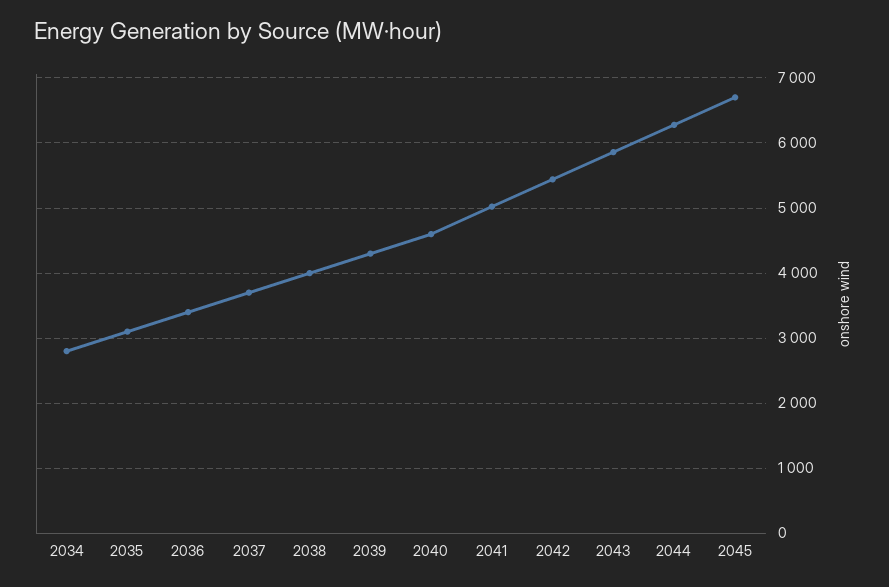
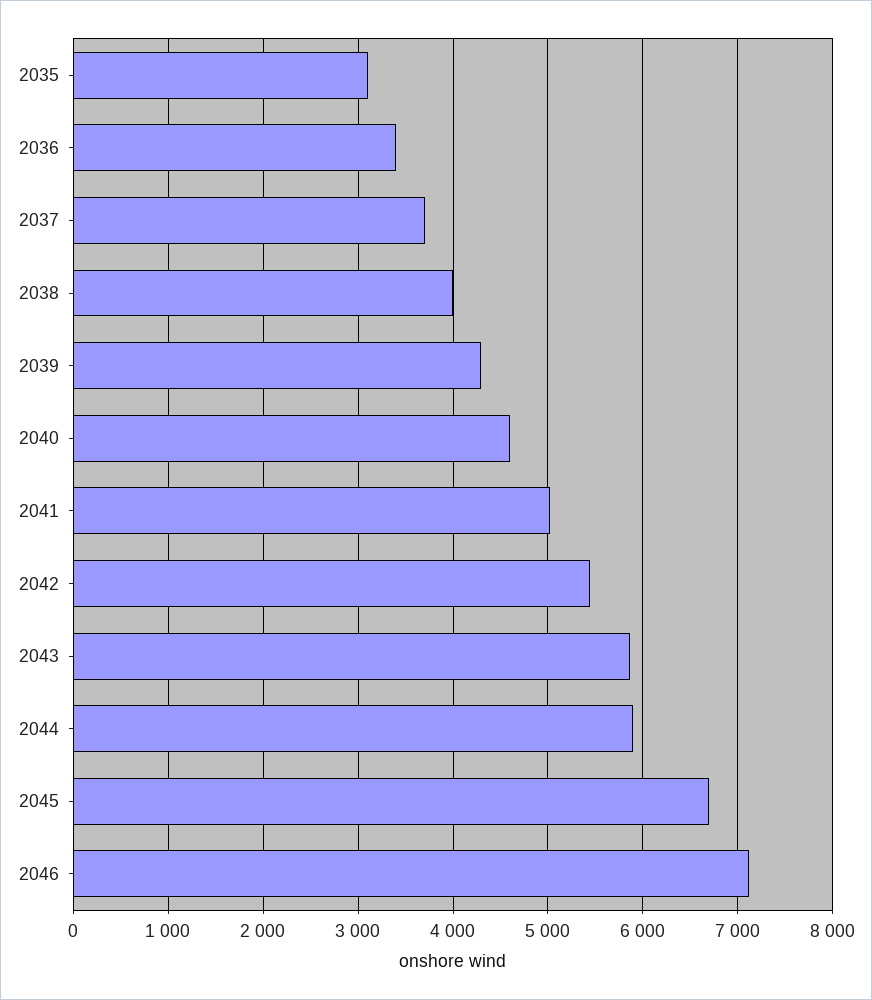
2034: 2800 -> none
2044: 6300 -> 5900
2046: none -> 7100

